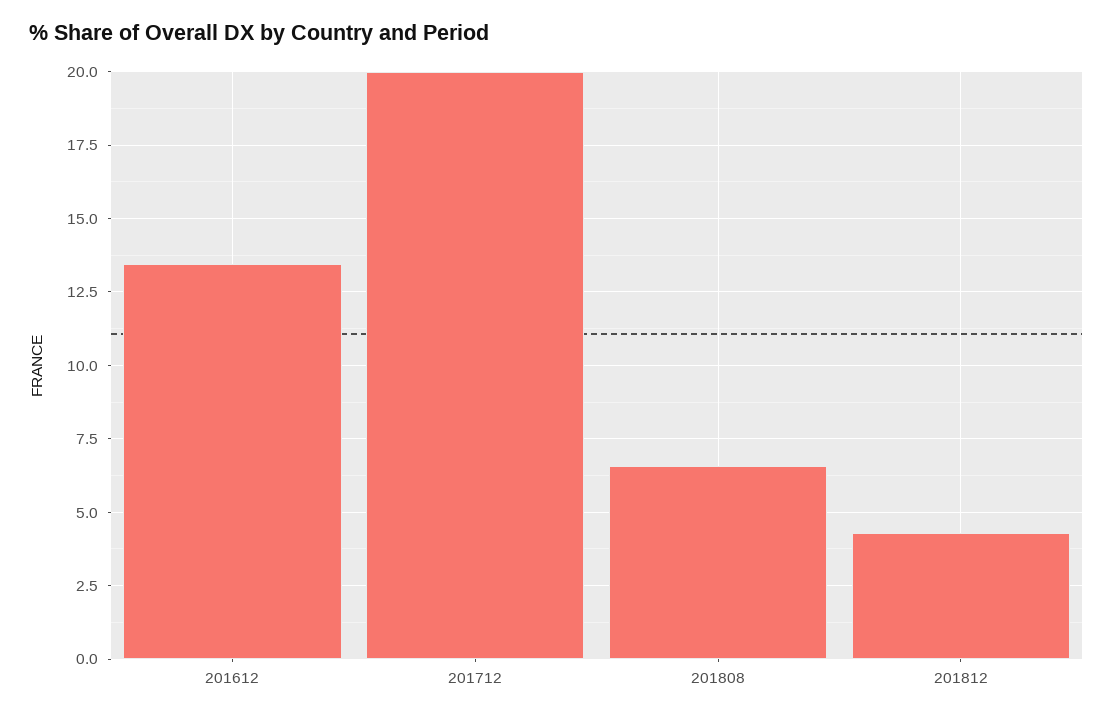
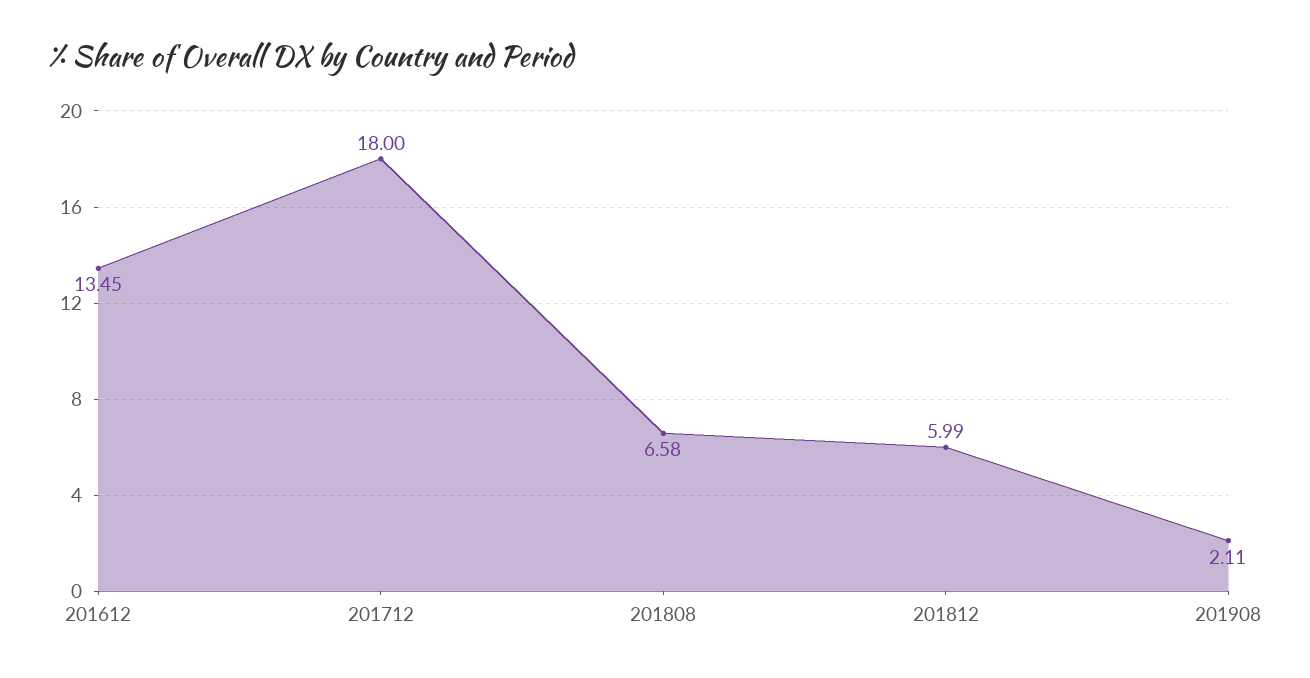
201712: 20 -> 18
201812: 4.25 -> 5.99
201908: none -> 2.11

